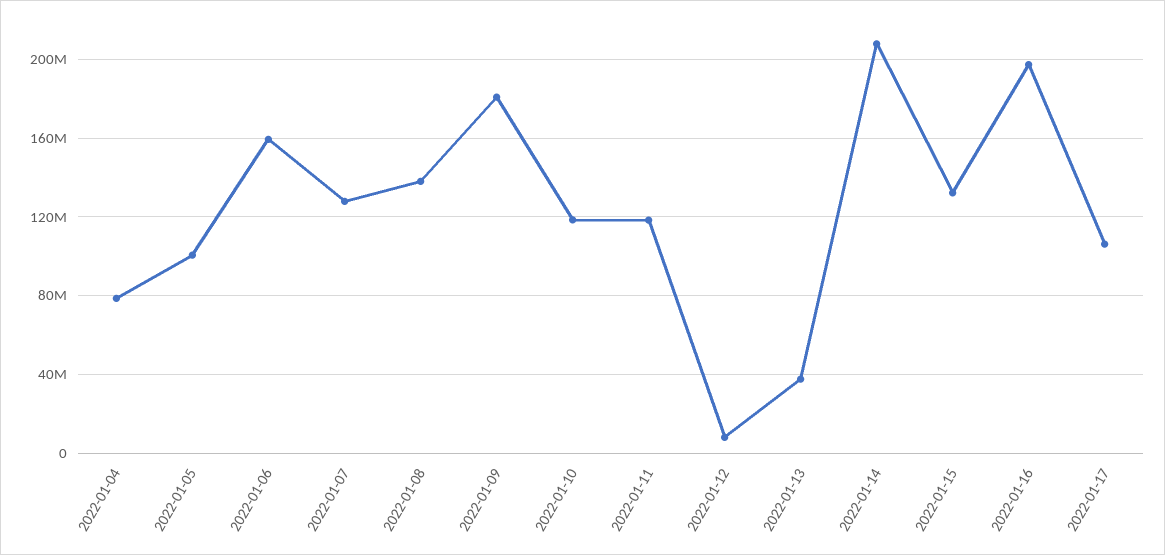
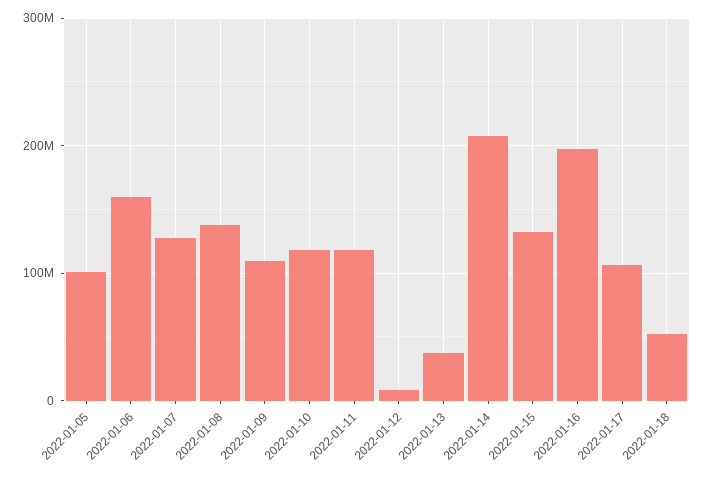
2022-01-04: 80000000 -> none
2022-01-09: 180000000 -> 110000000
2022-01-18: none -> 50000000

